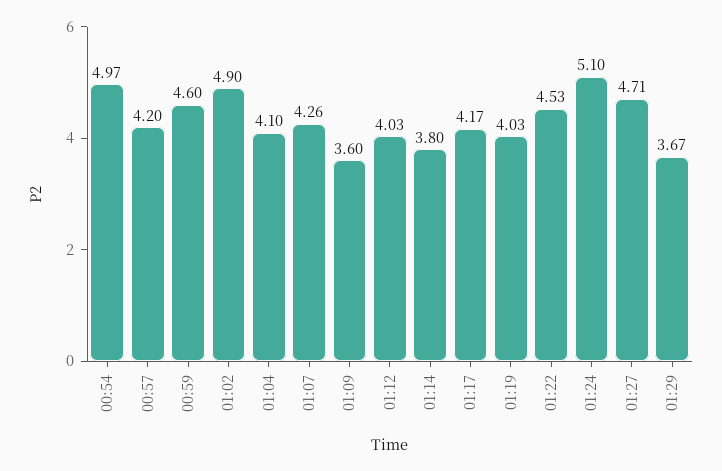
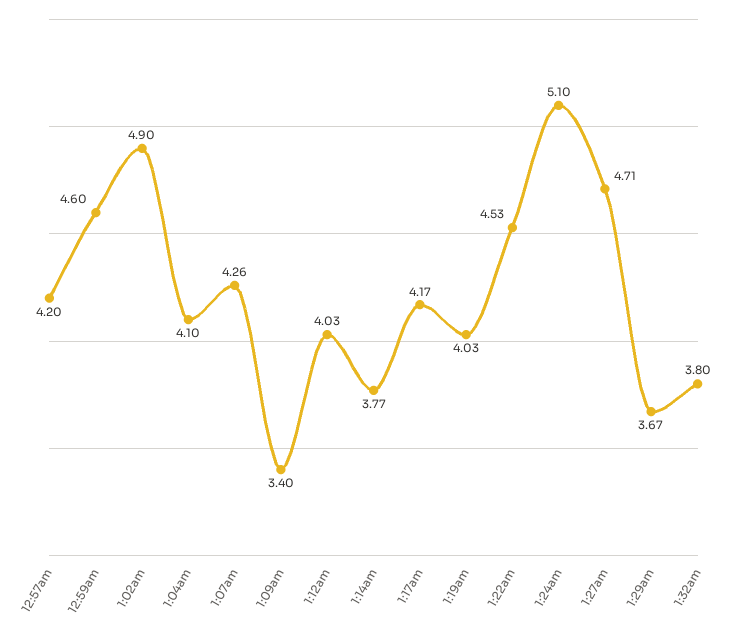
00:54: 4.97 -> none
01:09: 3.6 -> 3.4
01:14: 3.8 -> 3.77
1:32am: none -> 3.8

